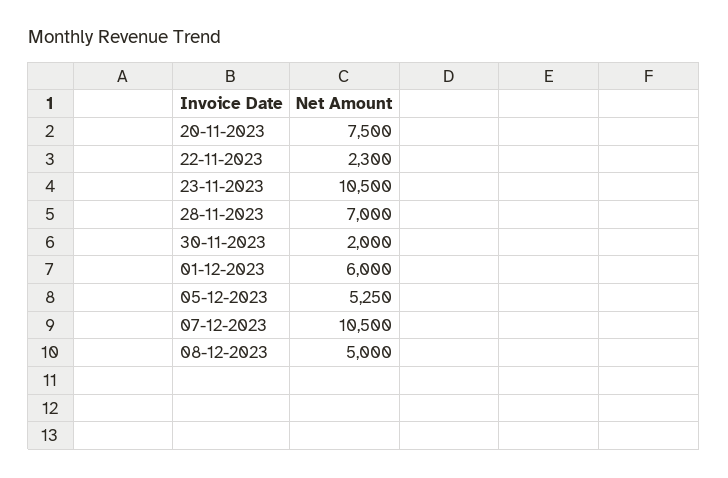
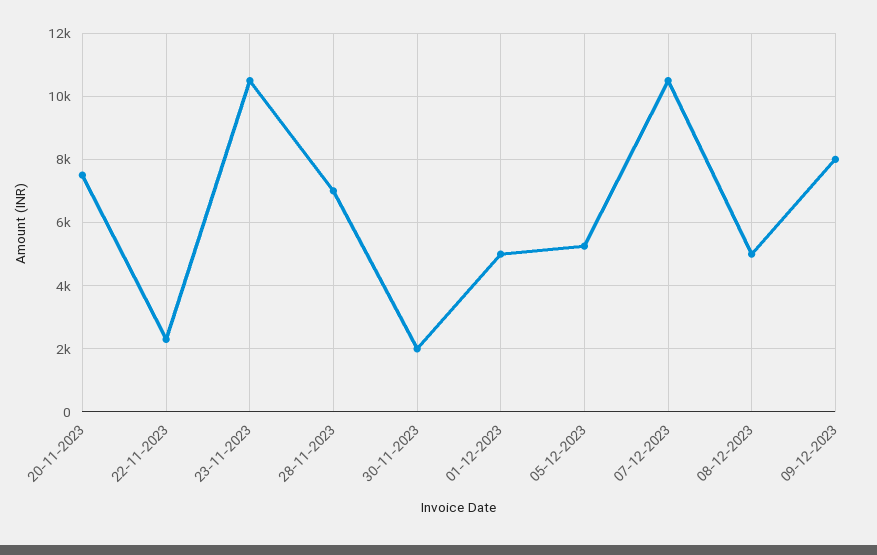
01-12-2023: 6000 -> 5000
09-12-2023: none -> 8000

